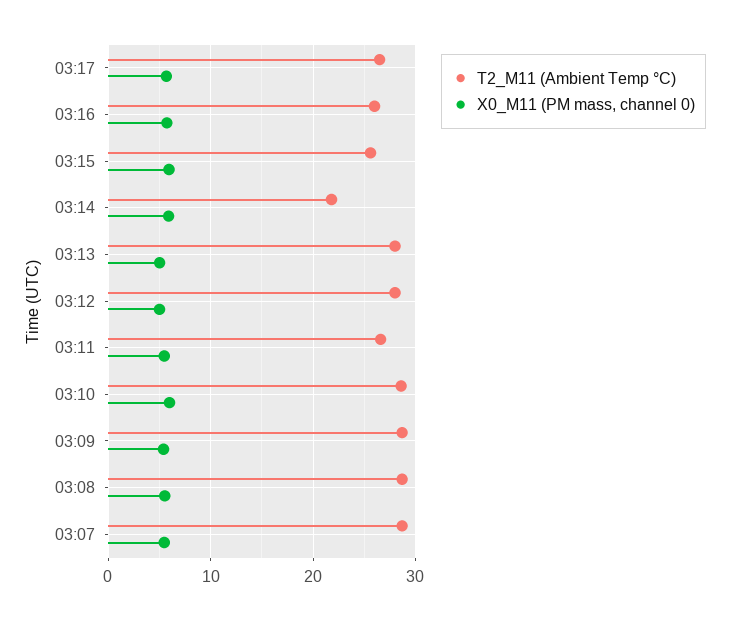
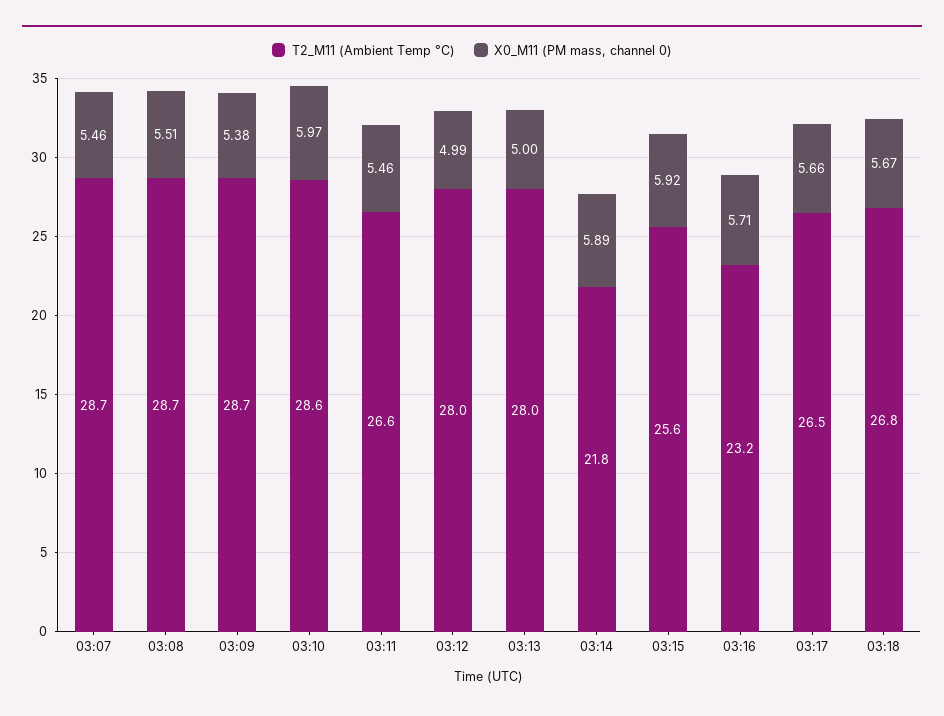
T2_M11 (Ambient Temp °C), 03:16: 26 -> 23.2
T2_M11 (Ambient Temp °C), 03:18: none -> 26.8
X0_M11 (PM mass, channel 0), 03:18: none -> 5.67

